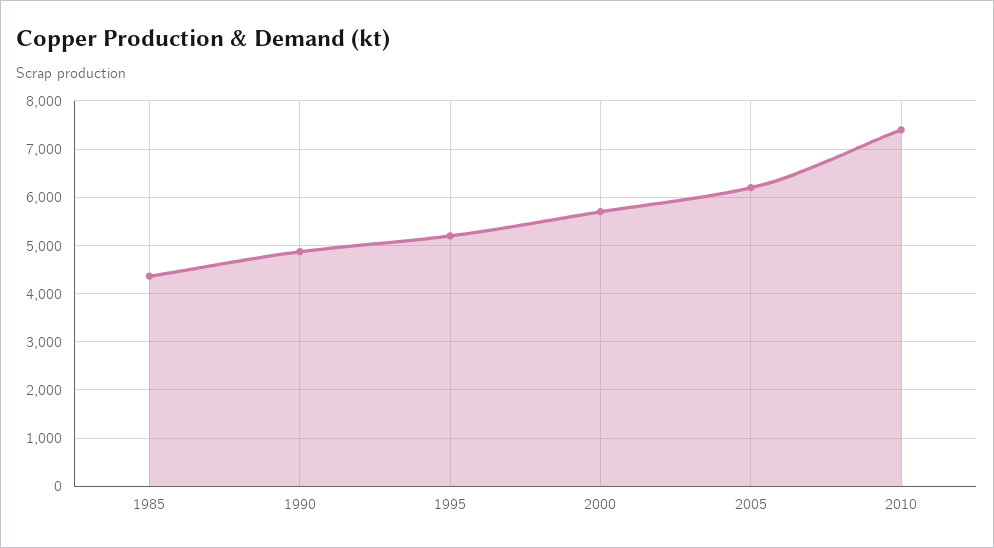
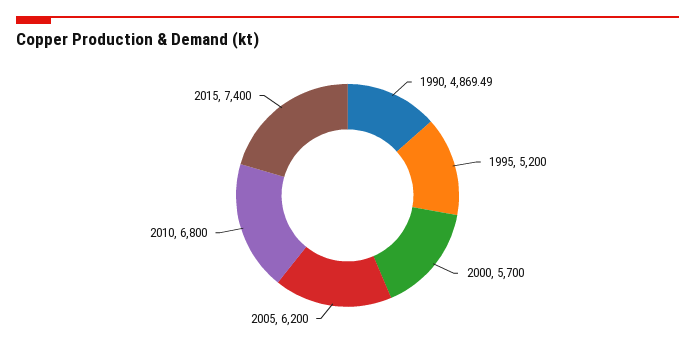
1985: 4400 -> none
2010: 7400 -> 6800
2015: none -> 7400

